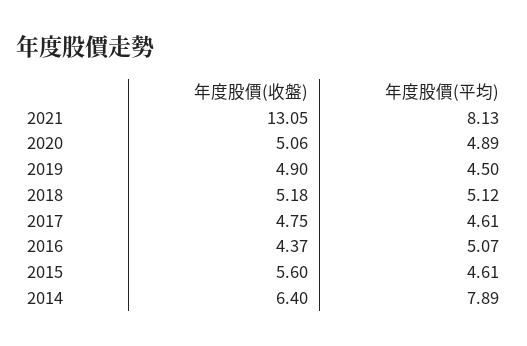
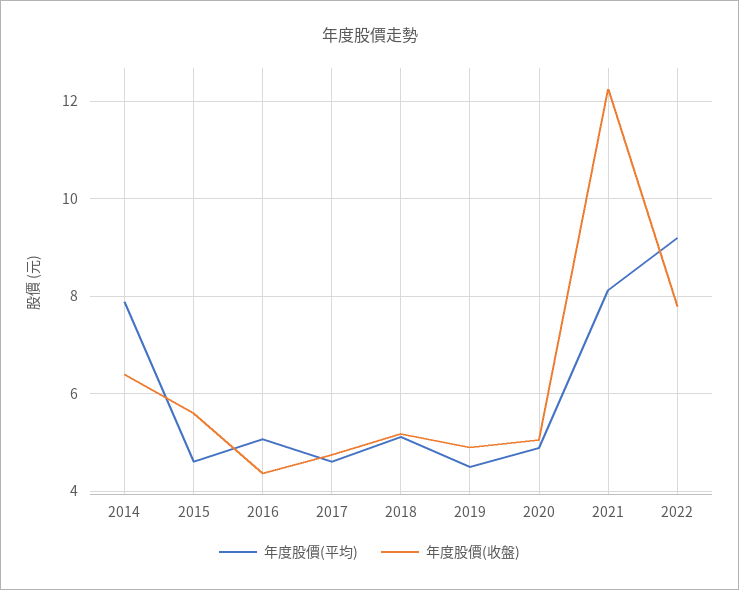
年度股價(收盤), 2021: 13.05 -> 12.2
年度股價(平均), 2022: none -> 9.2
年度股價(收盤), 2022: none -> 7.8

